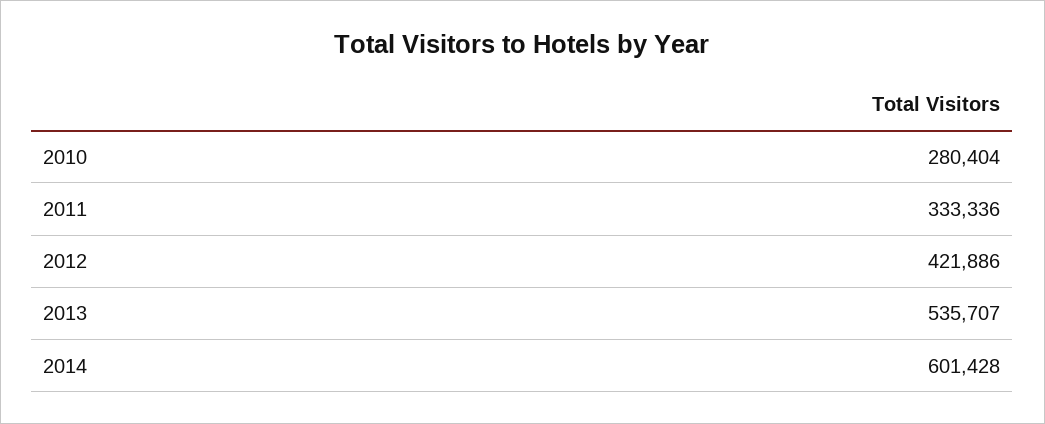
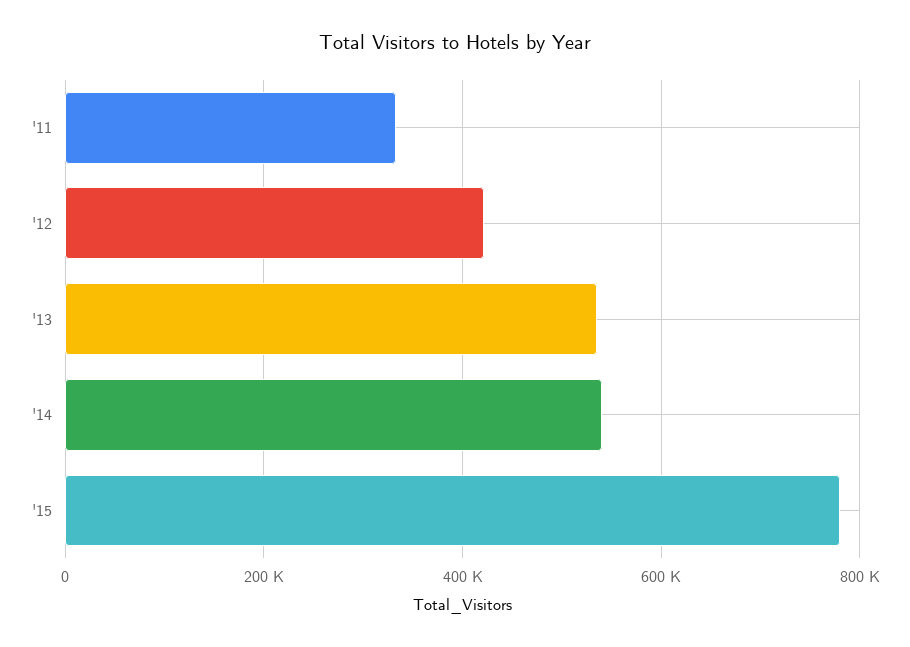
2010: 280404 -> none
2014: 601428 -> 540000
'15: none -> 780000

